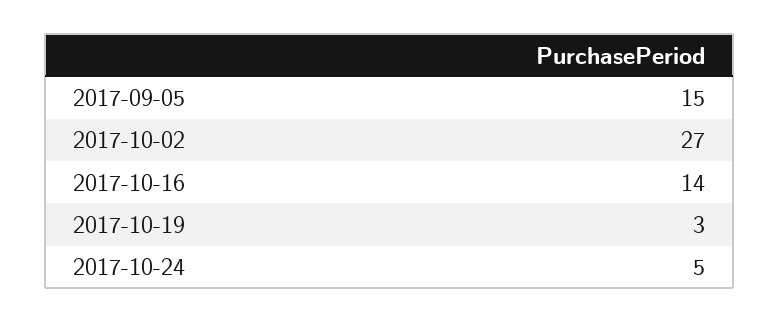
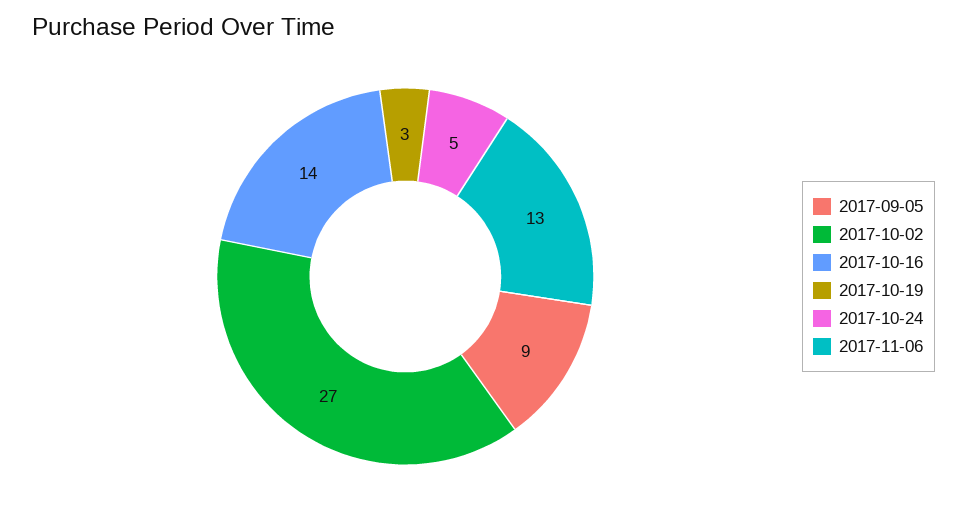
2017-09-05: 15 -> 9
2017-11-06: none -> 13

